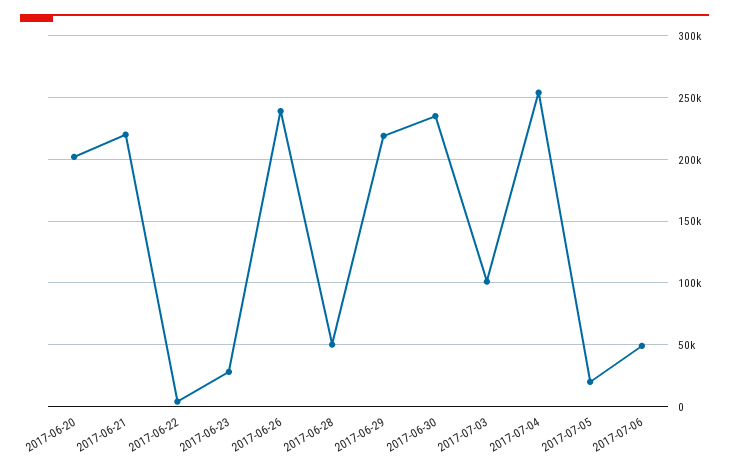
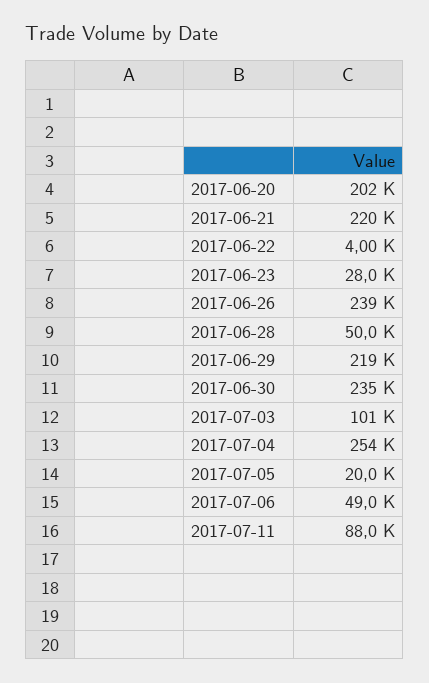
2017-07-11: none -> 88000

